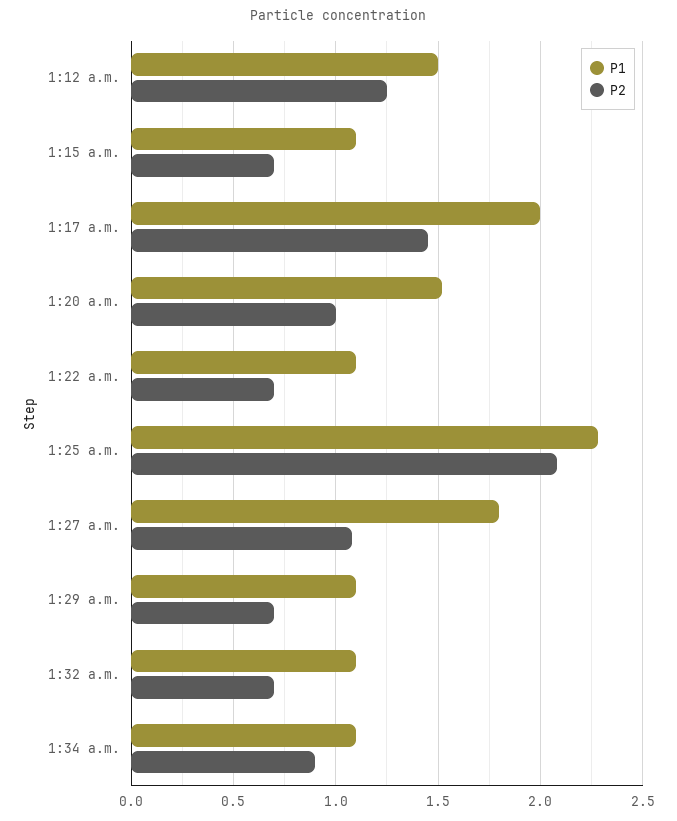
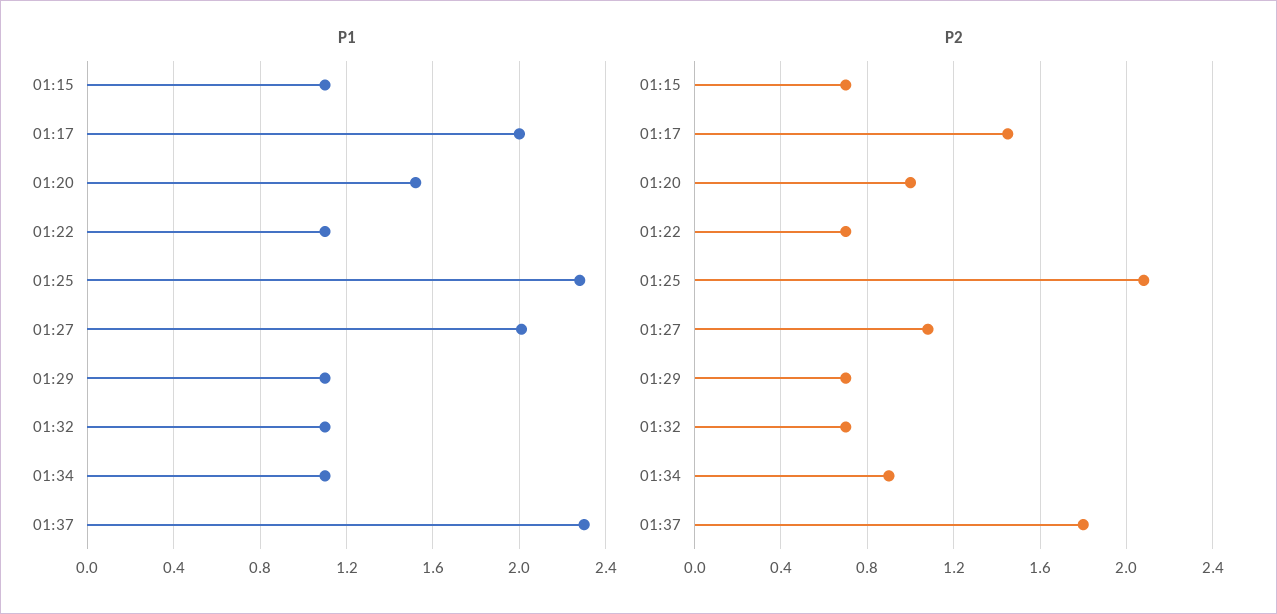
P1, 1:12 a.m.: 1.5 -> none
P2, 1:12 a.m.: 1.25 -> none
P1, 1:27 a.m.: 1.8 -> 2
P1, 01:37: none -> 2.3
P2, 01:37: none -> 1.8

